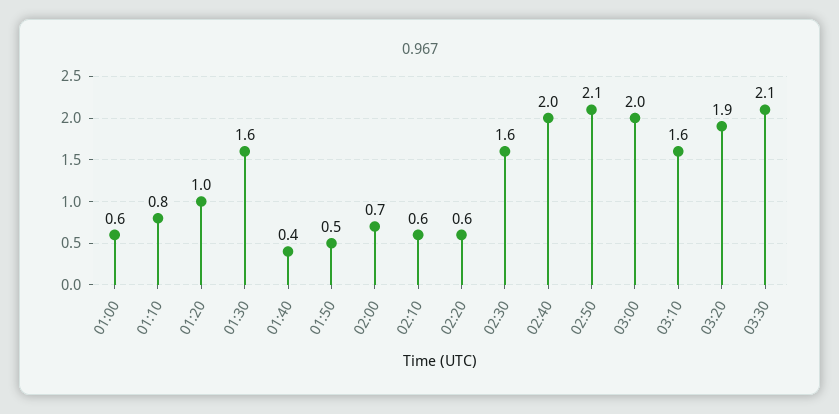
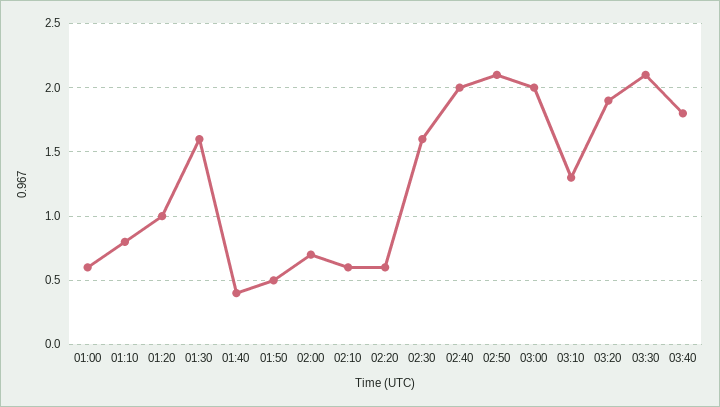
03:10: 1.6 -> 1.3
03:40: none -> 1.8

